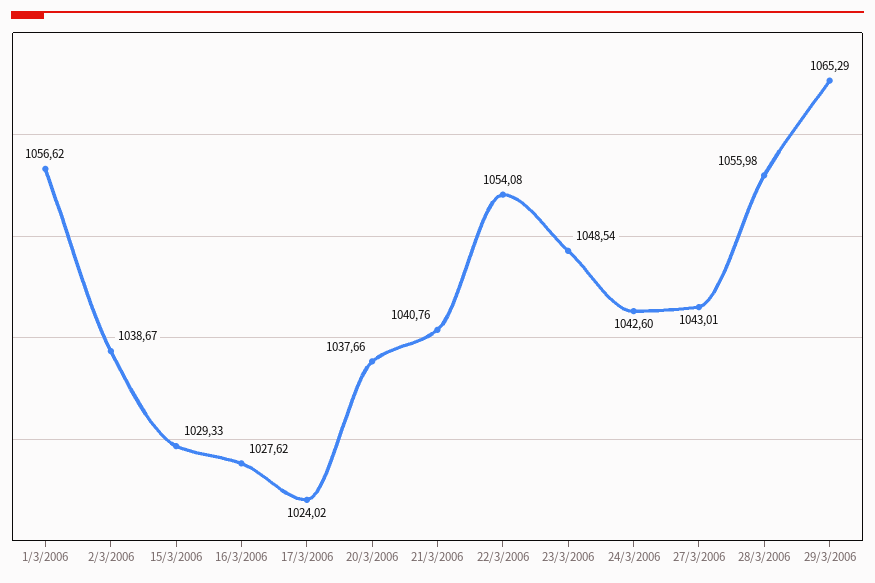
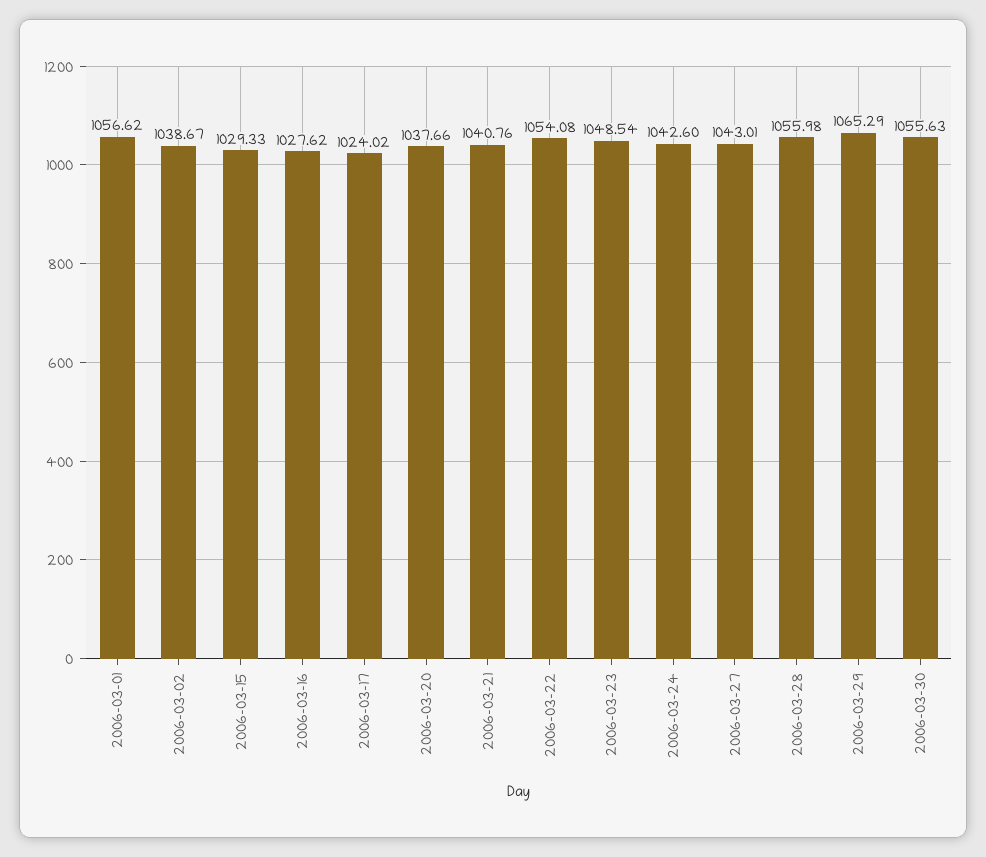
2006-03-30: none -> 1055.63

